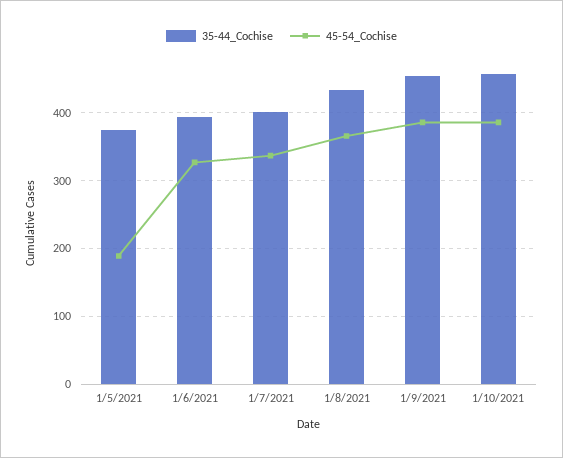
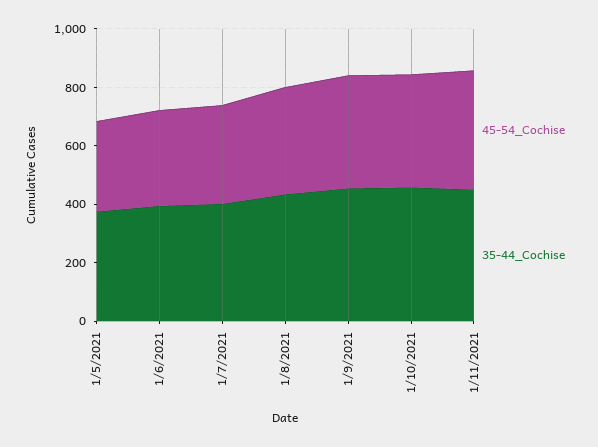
45-54_Cochise, 1/5/2021: 190 -> 300
45-54_Cochise, 1/11/2021: none -> 400
35-44_Cochise, 1/11/2021: none -> 450

